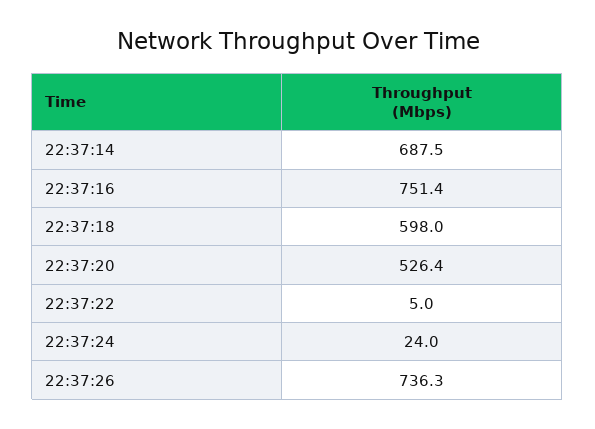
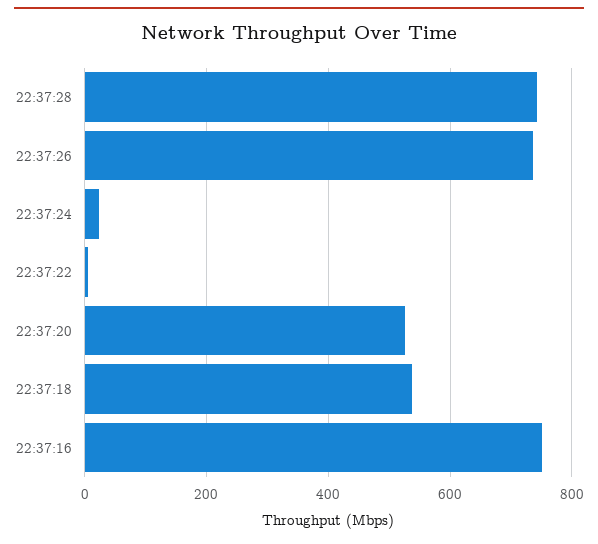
22:37:14: 687.5 -> none
22:37:18: 598 -> 540
22:37:28: none -> 740

